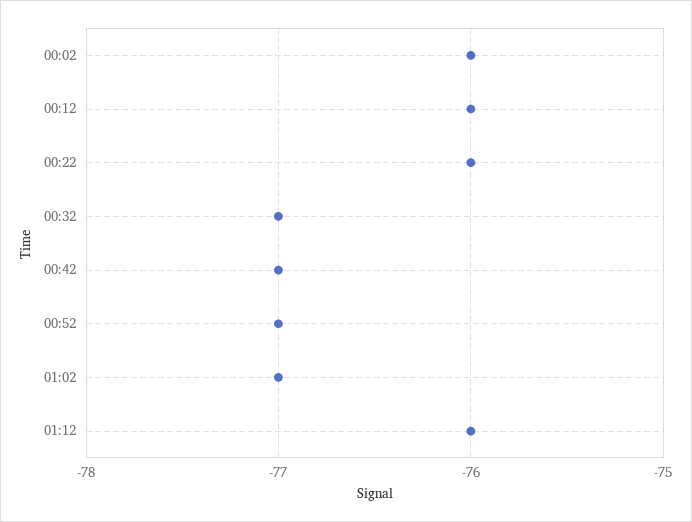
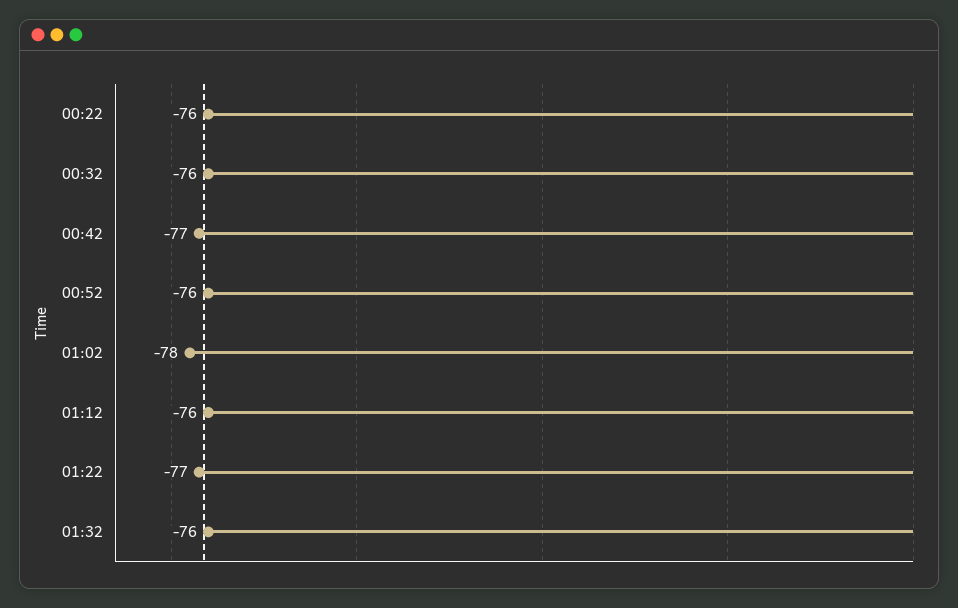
00:02: -76 -> none
00:12: -76 -> none
00:32: -77 -> -76
00:52: -77 -> -76
01:02: -77 -> -78
01:22: none -> -77
01:32: none -> -76

